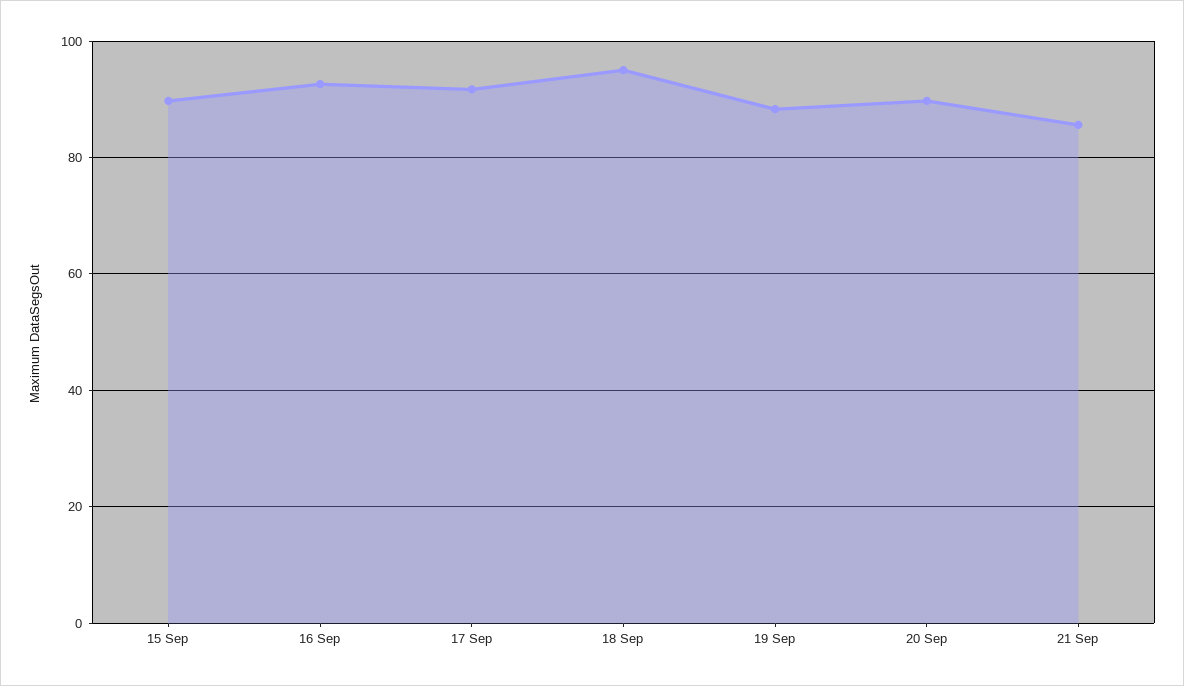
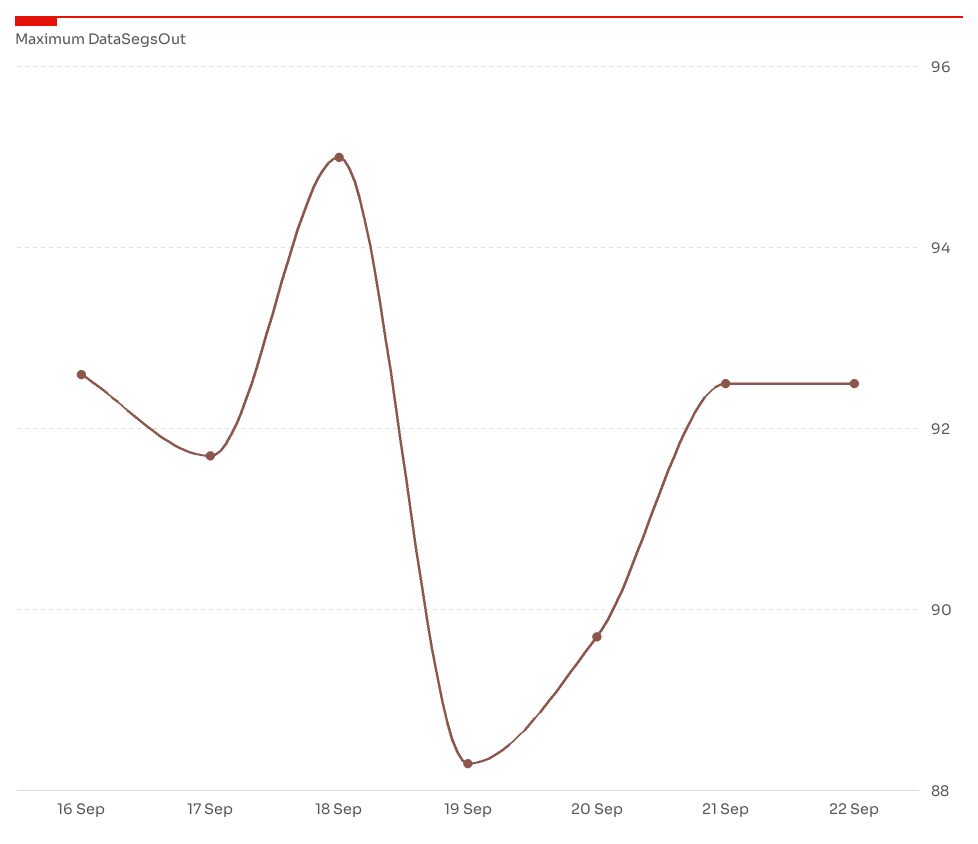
15 Sep: 90 -> none
21 Sep: 86 -> 92.5
22 Sep: none -> 92.5

